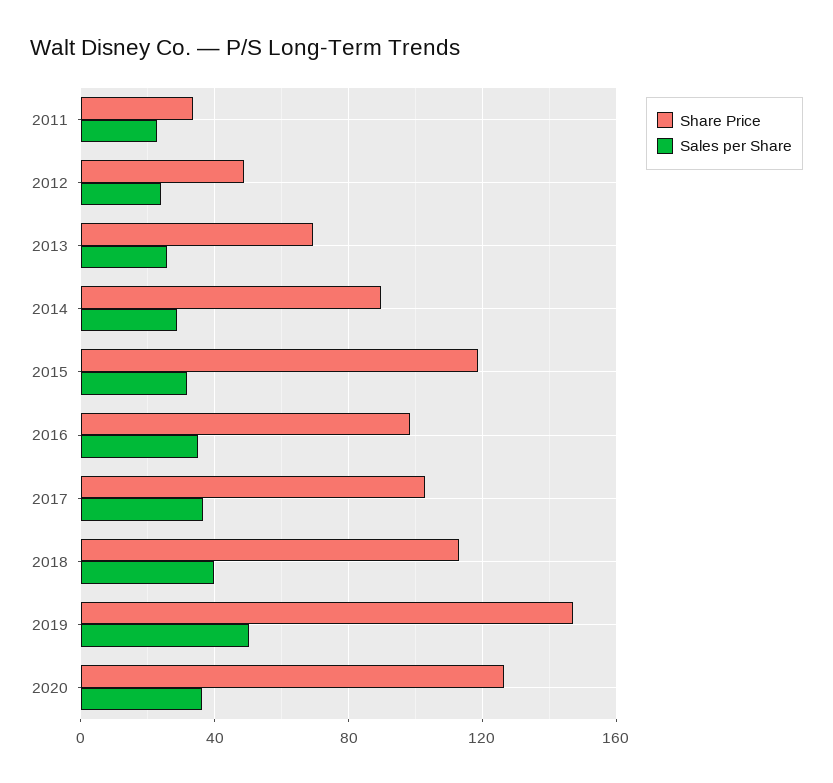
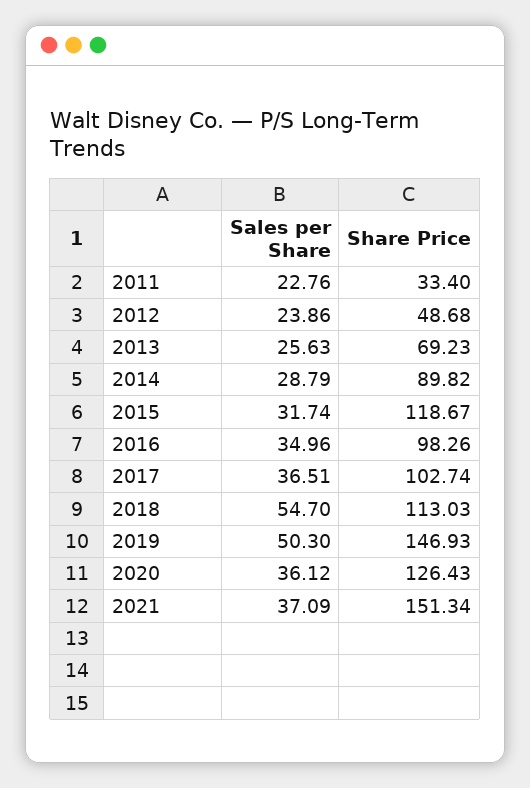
Sales per Share, 2018: 40 -> 54.7
Sales per Share, 2021: none -> 37.09
Share Price, 2021: none -> 151.34

